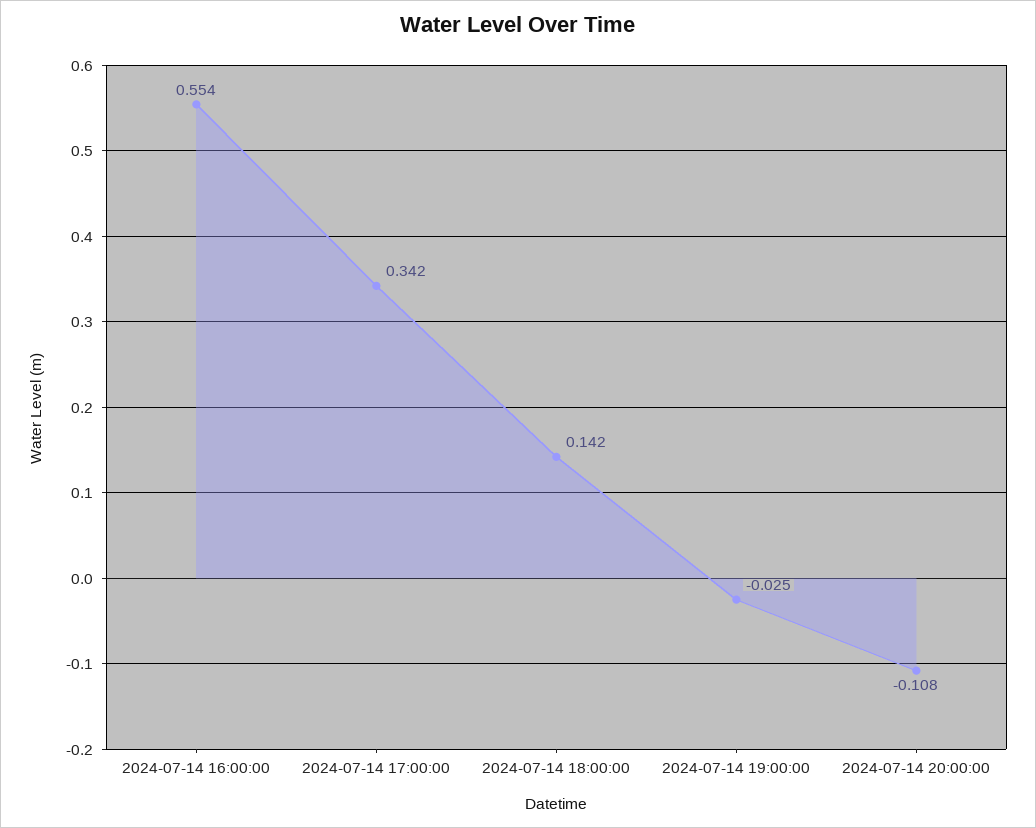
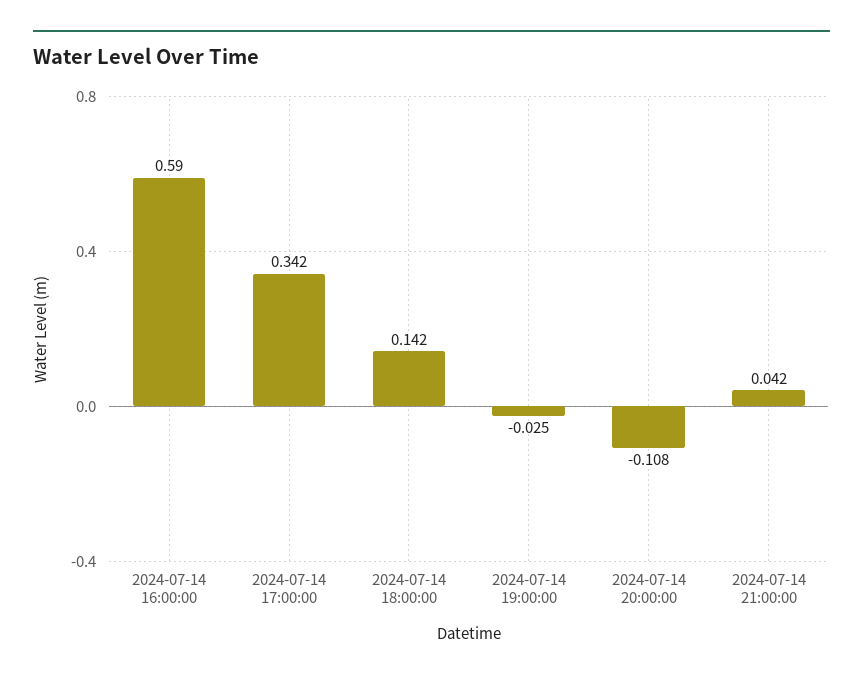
2024-07-14 16:00:00: 0.554 -> 0.59
2024-07-14 21:00:00: none -> 0.042

